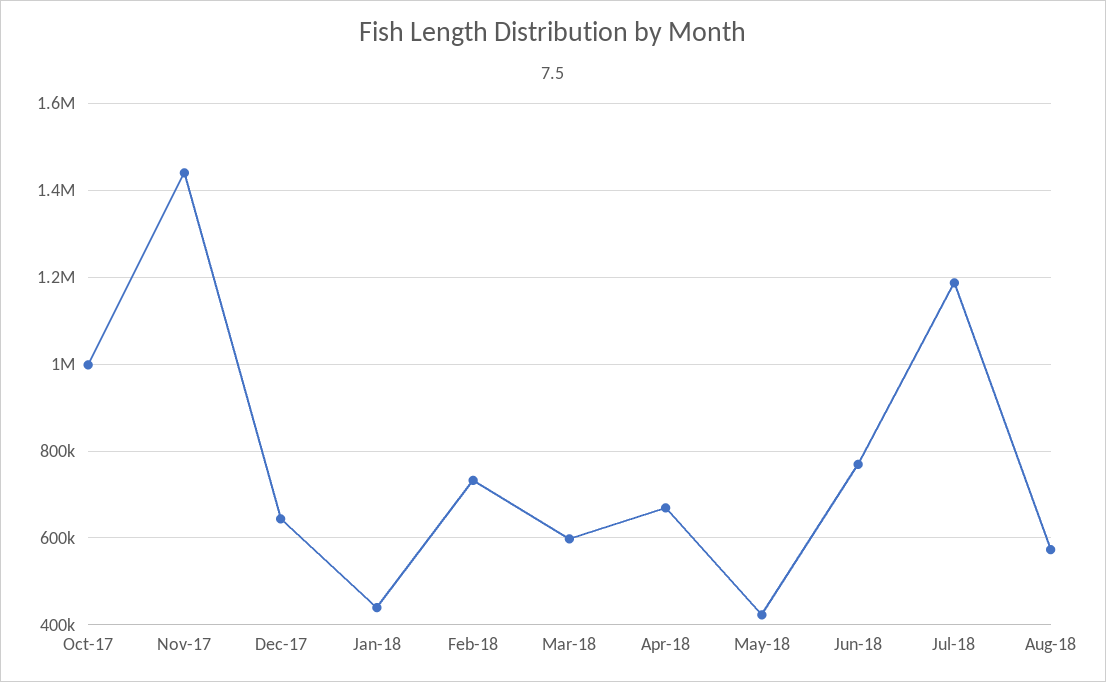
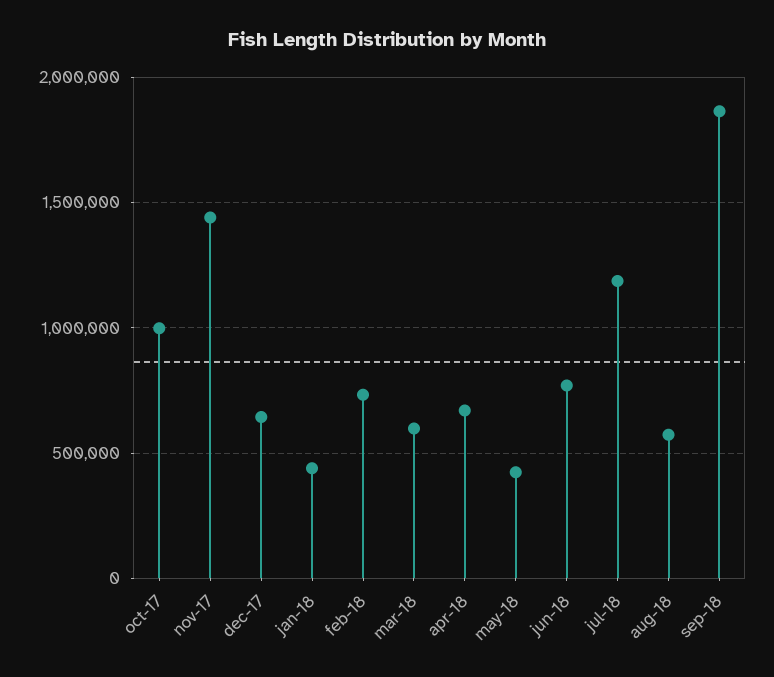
sep-18: none -> 1850000

